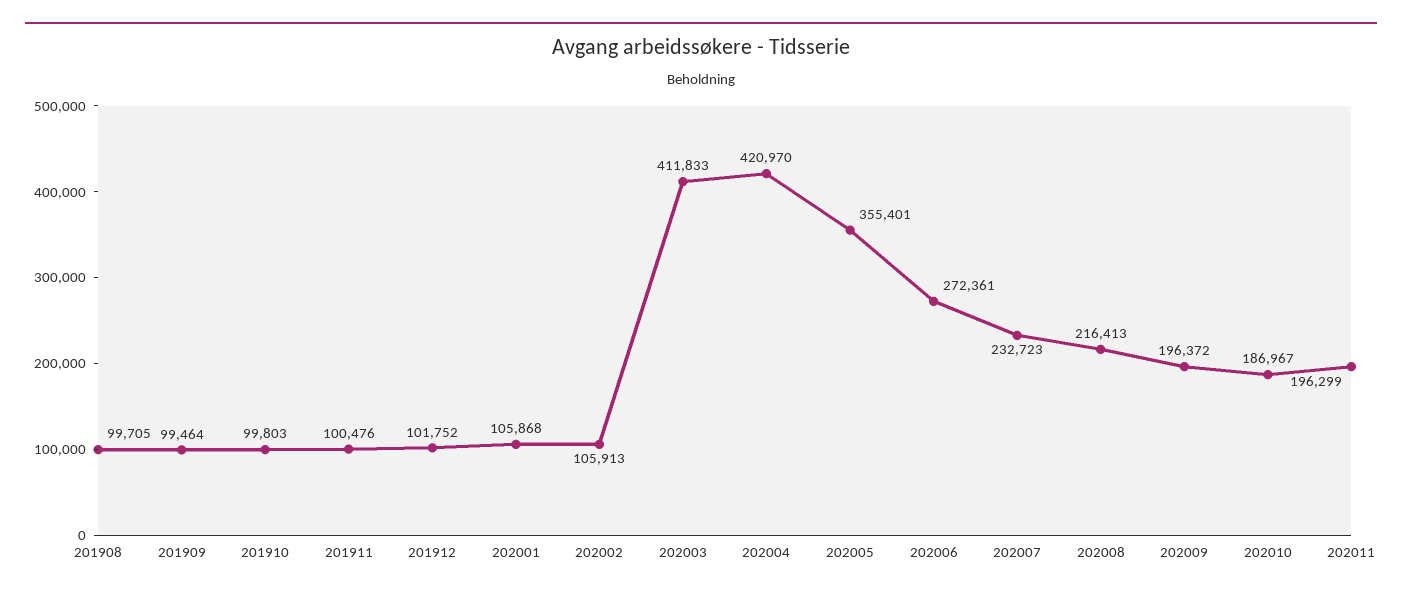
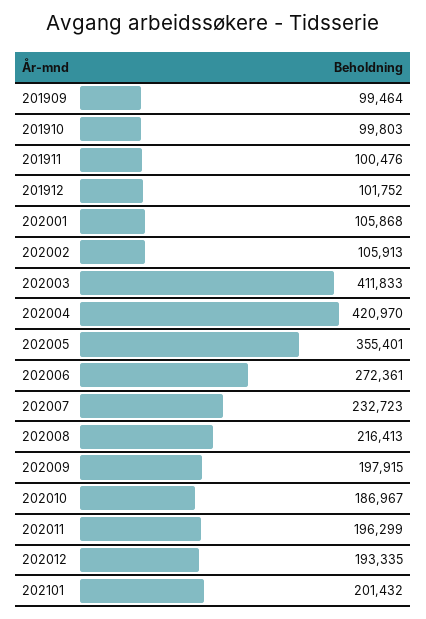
201908: 99705 -> none
202009: 196372 -> 197915
202012: none -> 193335
202101: none -> 201432

